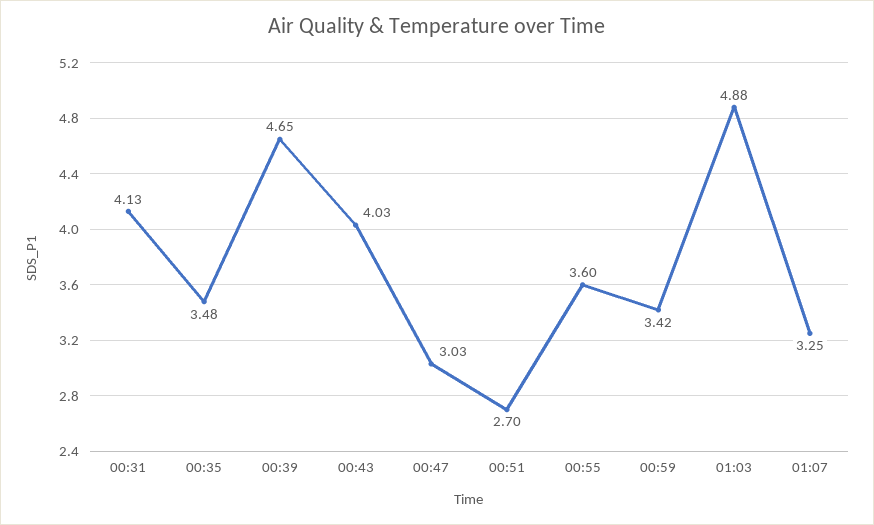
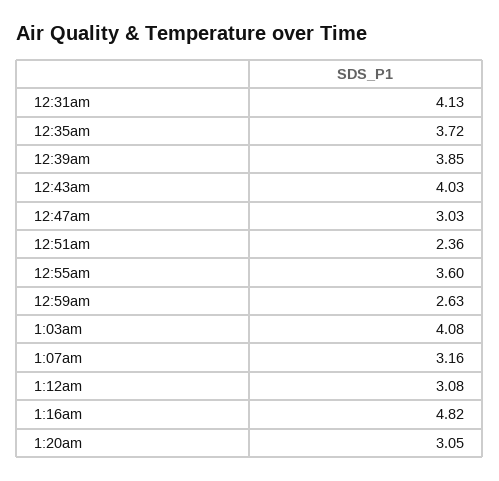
00:35: 3.48 -> 3.72
00:39: 4.65 -> 3.85
00:51: 2.7 -> 2.36
00:59: 3.42 -> 2.63
01:03: 4.88 -> 4.08
01:07: 3.25 -> 3.16
1:12am: none -> 3.08
1:16am: none -> 4.82
1:20am: none -> 3.05

